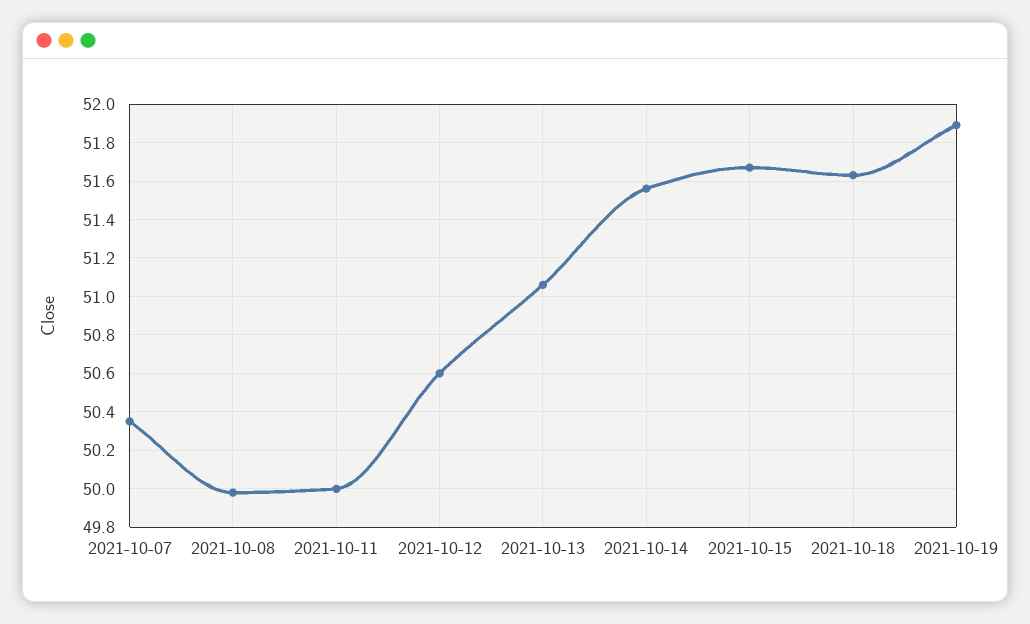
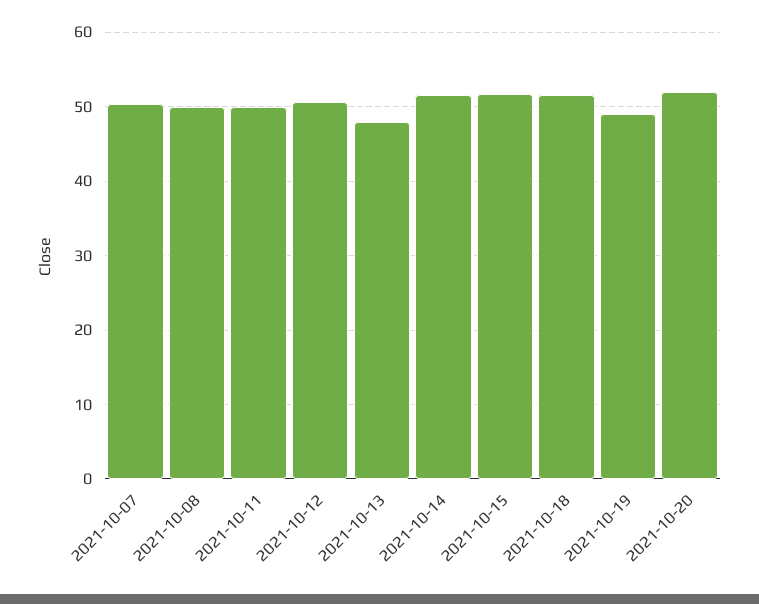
2021-10-13: 51.05 -> 48
2021-10-19: 51.9 -> 49
2021-10-20: none -> 52

